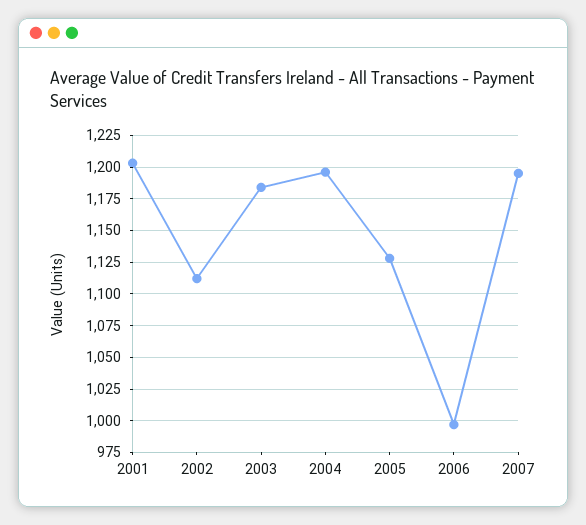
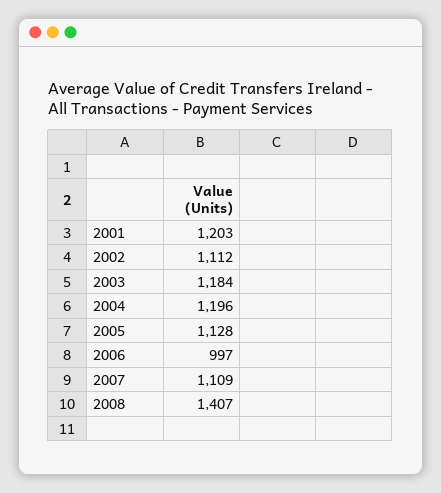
2007: 1195 -> 1109
2008: none -> 1407

